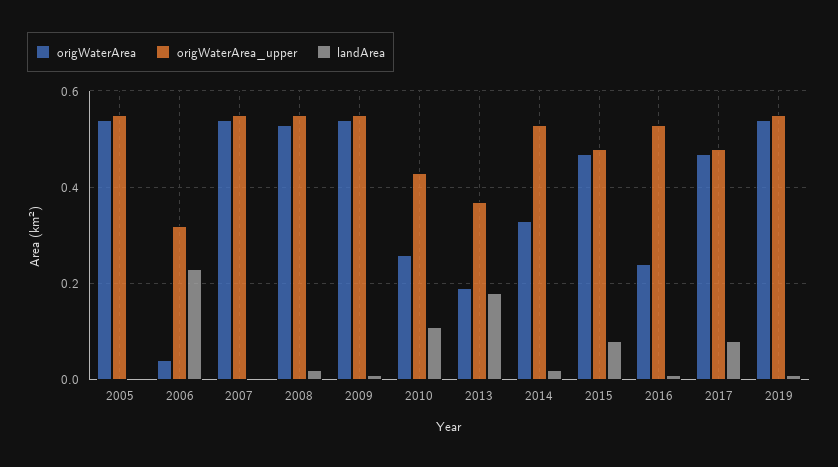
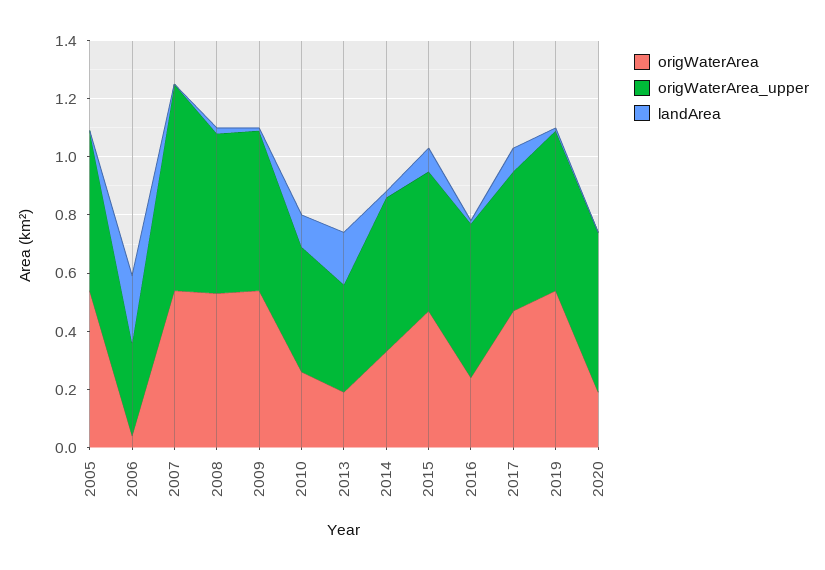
origWaterArea_upper, 2007: 0.55 -> 0.7
origWaterArea, 2020: none -> 0.2
origWaterArea_upper, 2020: none -> 0.55
landArea, 2020: none -> 0

